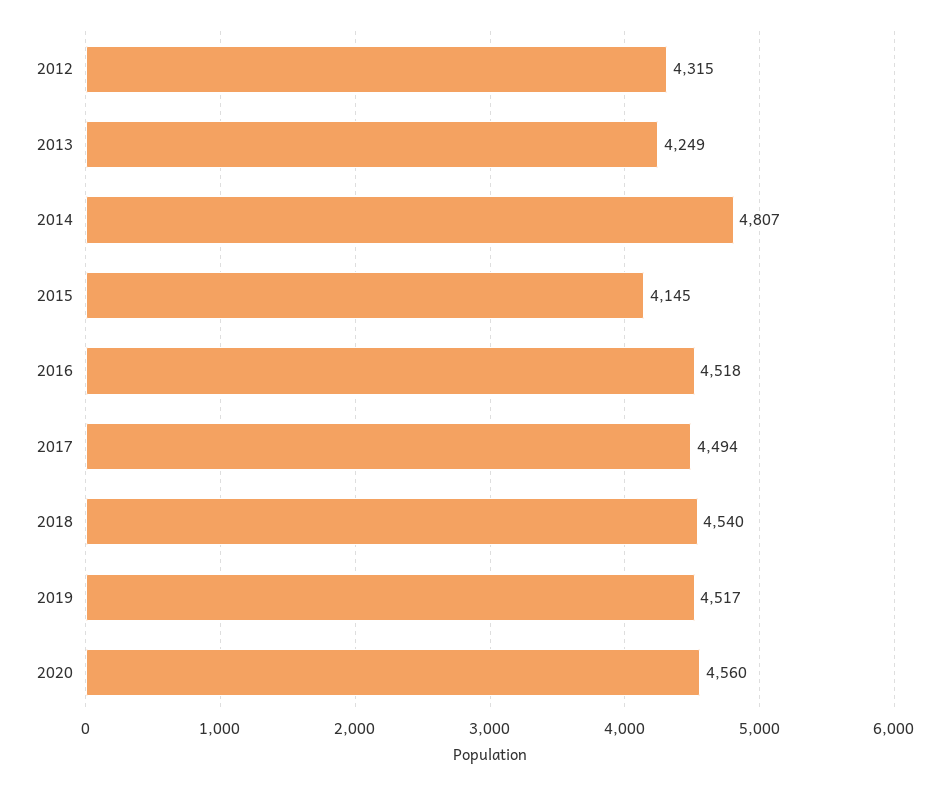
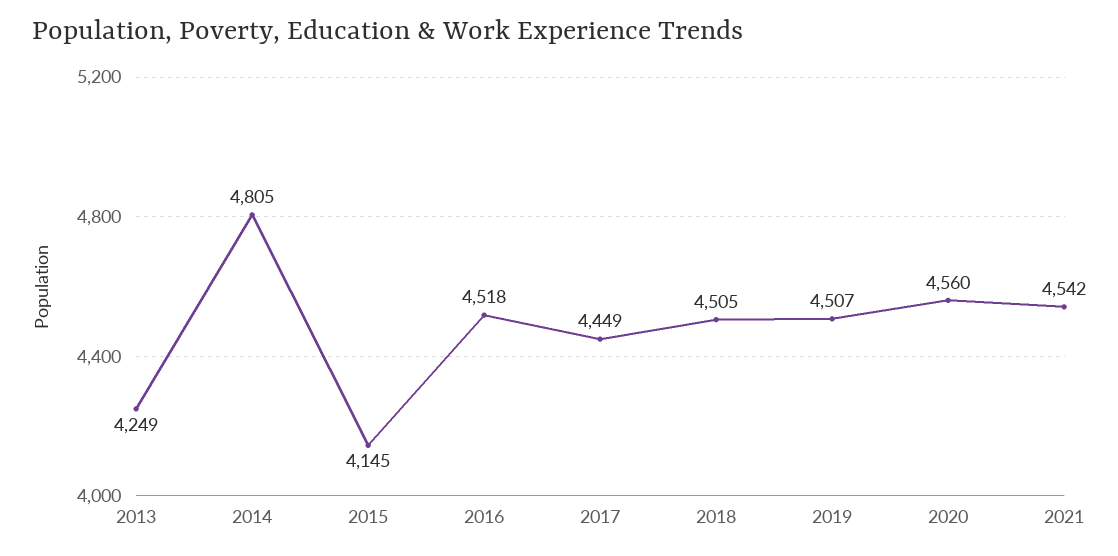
2012: 4315 -> none
2014: 4807 -> 4805
2017: 4494 -> 4449
2018: 4540 -> 4505
2019: 4517 -> 4507
2021: none -> 4542

